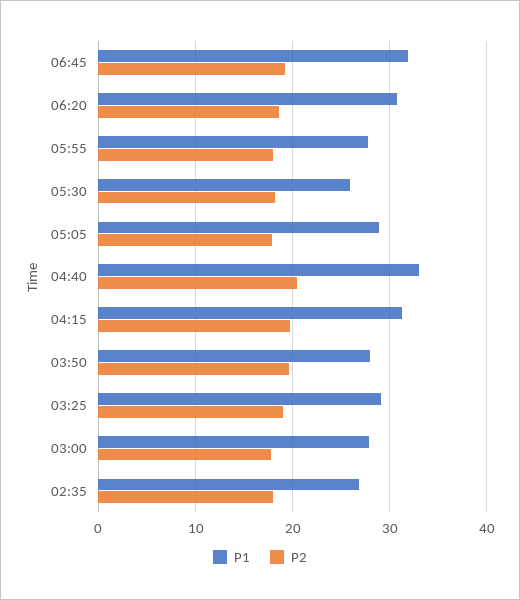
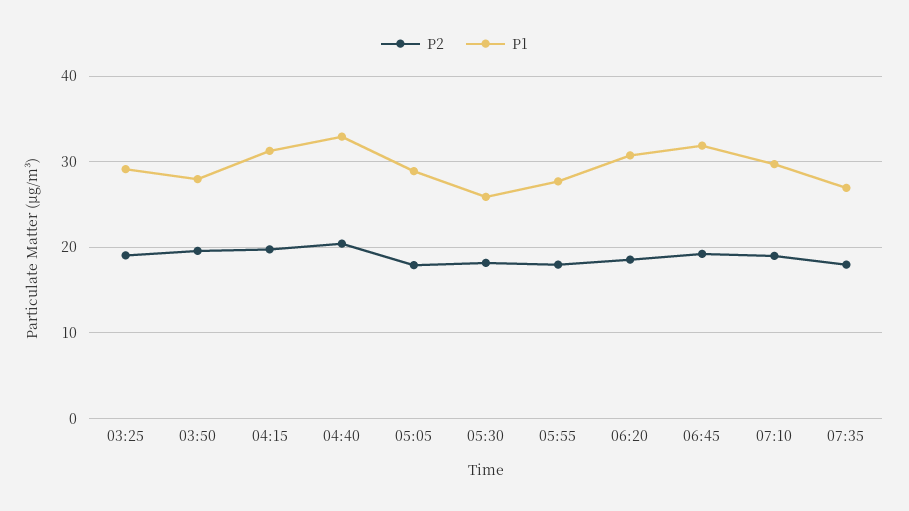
P1, 03:00: 28 -> none
P2, 03:00: 18 -> none
P1, 02:35: 27 -> none
P2, 02:35: 18 -> none
P2, 07:10: none -> 19
P1, 07:10: none -> 30
P2, 07:35: none -> 18
P1, 07:35: none -> 27

